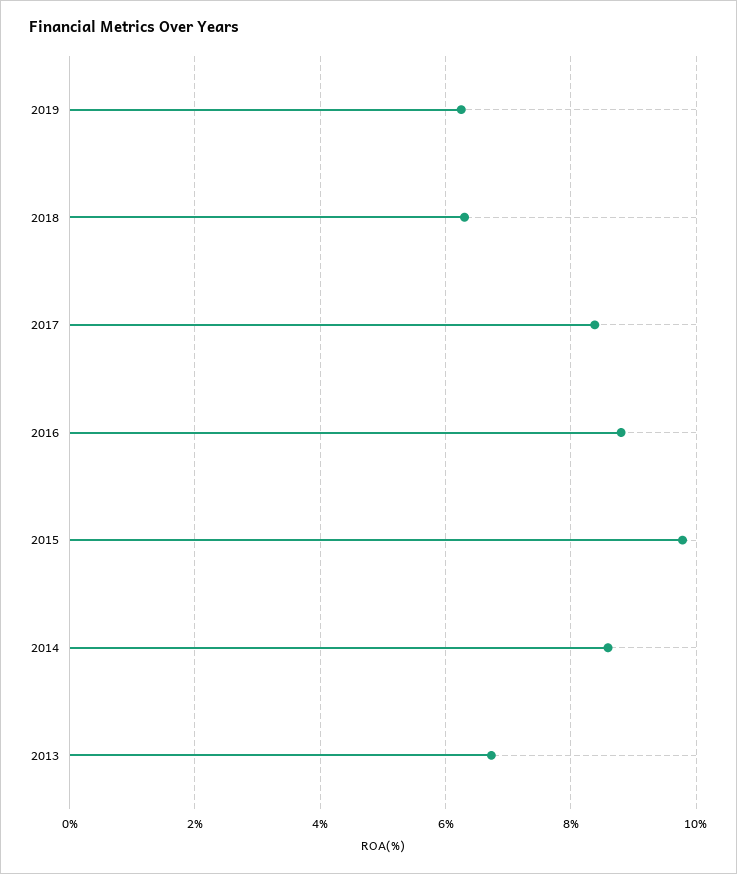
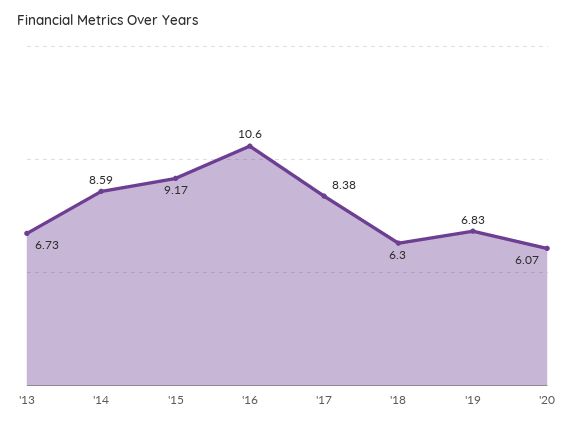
2019: 6.2 -> 6.83
2016: 8.8 -> 10.6
2015: 9.8 -> 9.17
'20: none -> 6.07

